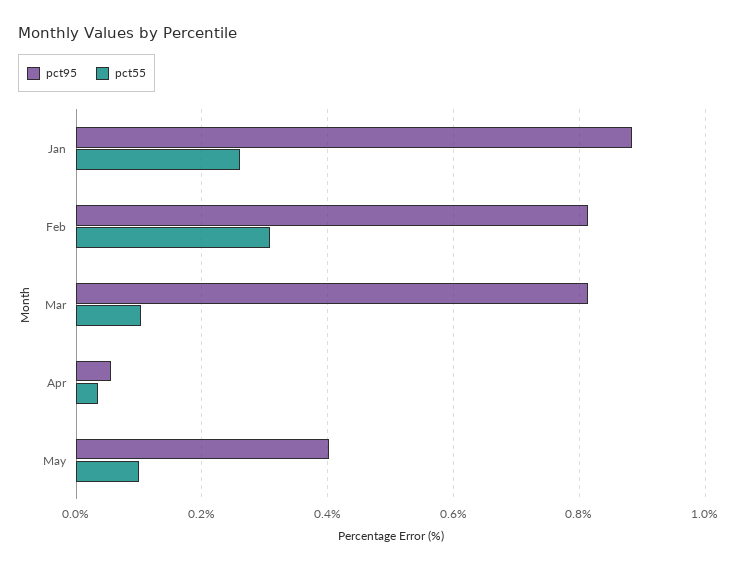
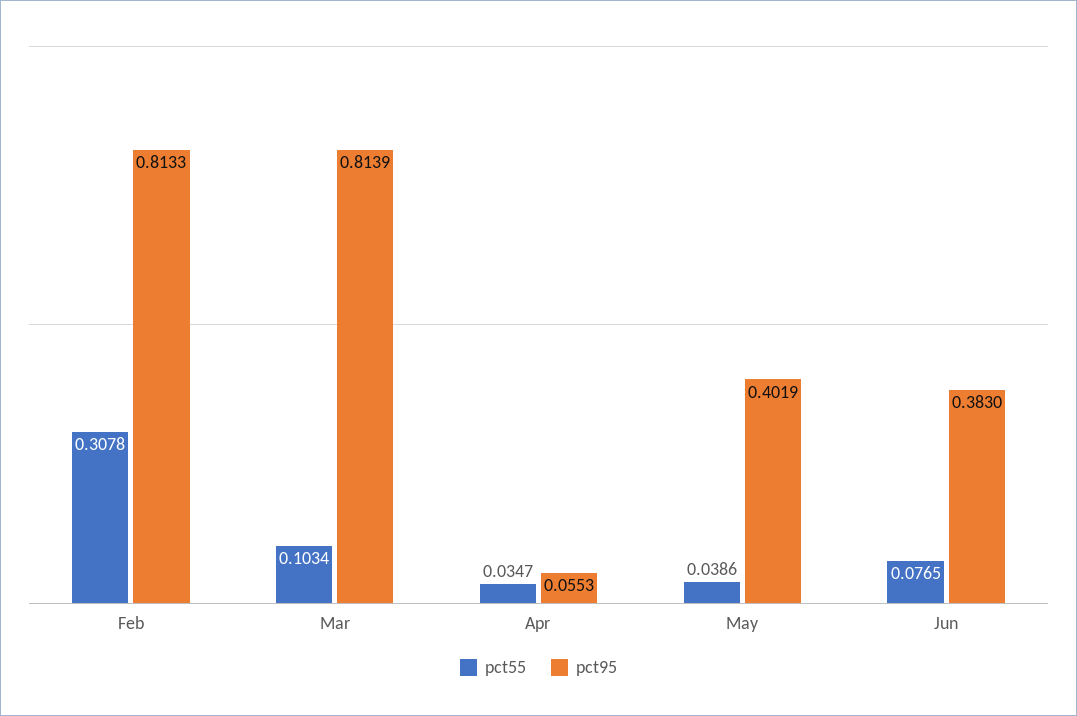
pct95, Jan: 0.88 -> none
pct55, Jan: 0.26 -> none
pct55, May: 0.1 -> 0.0386
pct55, Jun: none -> 0.0765
pct95, Jun: none -> 0.383

